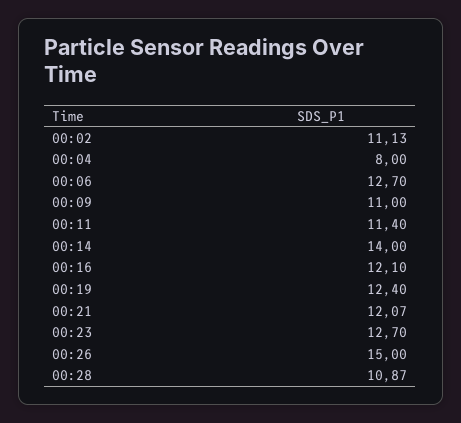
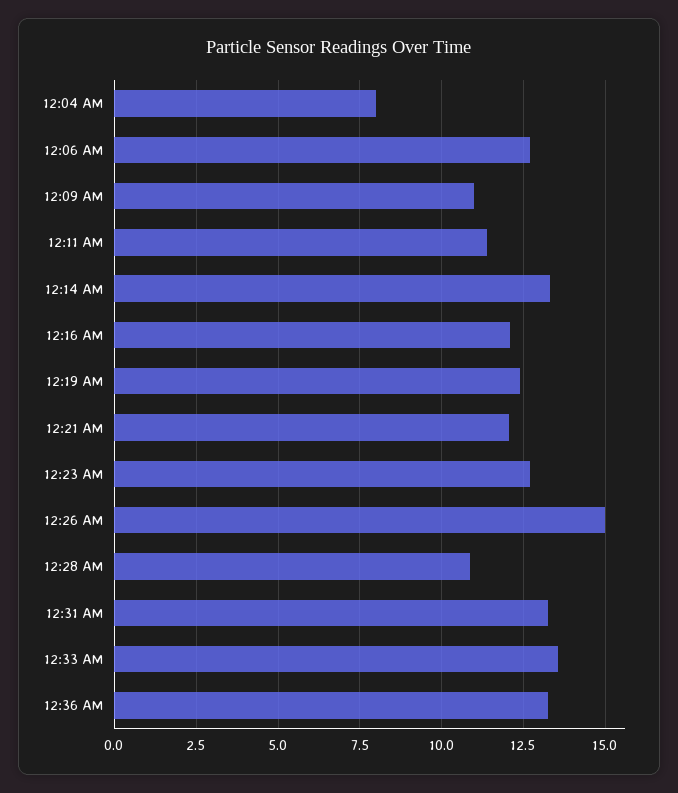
00:02: 11.13 -> none
00:14: 14 -> 13.25
12:31 AM: none -> 13.25
12:33 AM: none -> 13.5
12:36 AM: none -> 13.25

